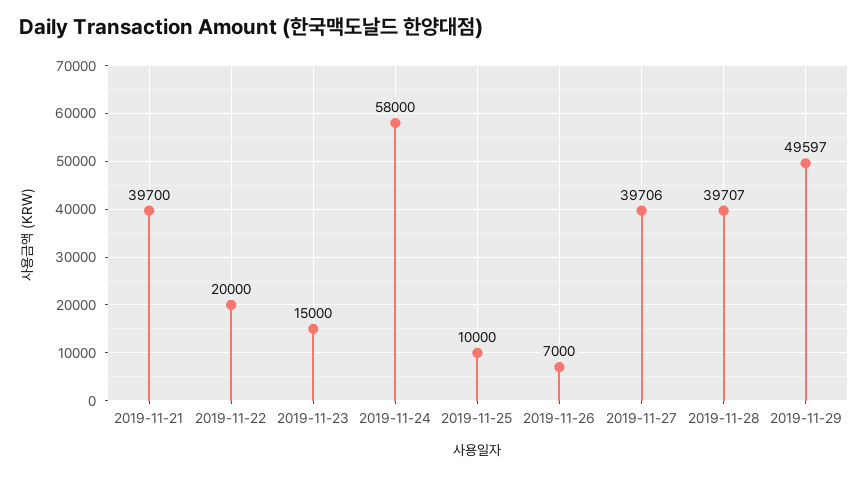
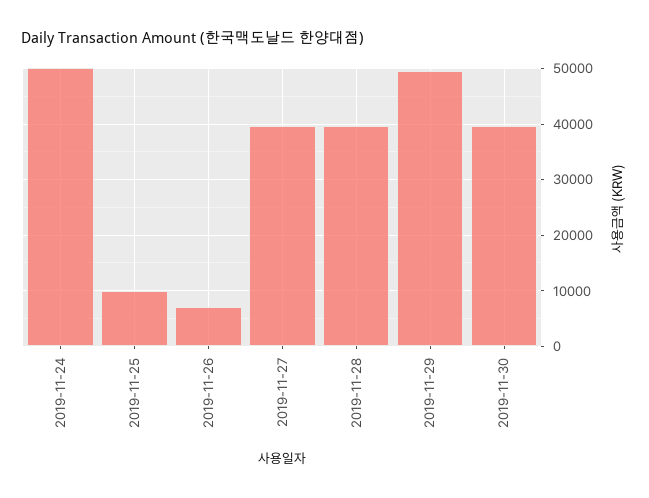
2019-11-21: 39700 -> none
2019-11-22: 20000 -> none
2019-11-23: 15000 -> none
2019-11-24: 58000 -> 50000
2019-11-30: none -> 40000

